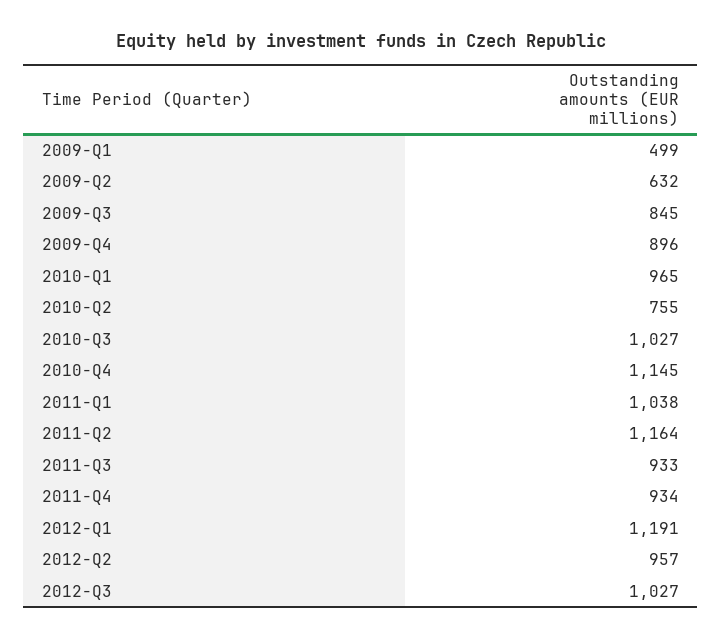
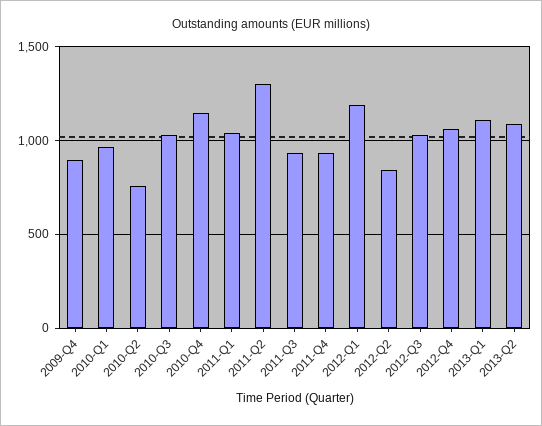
2009-Q1: 499 -> none
2009-Q2: 632 -> none
2009-Q3: 845 -> none
2011-Q2: 1164 -> 1300
2012-Q2: 957 -> 850
2012-Q4: none -> 1050
2013-Q1: none -> 1100
2013-Q2: none -> 1100

